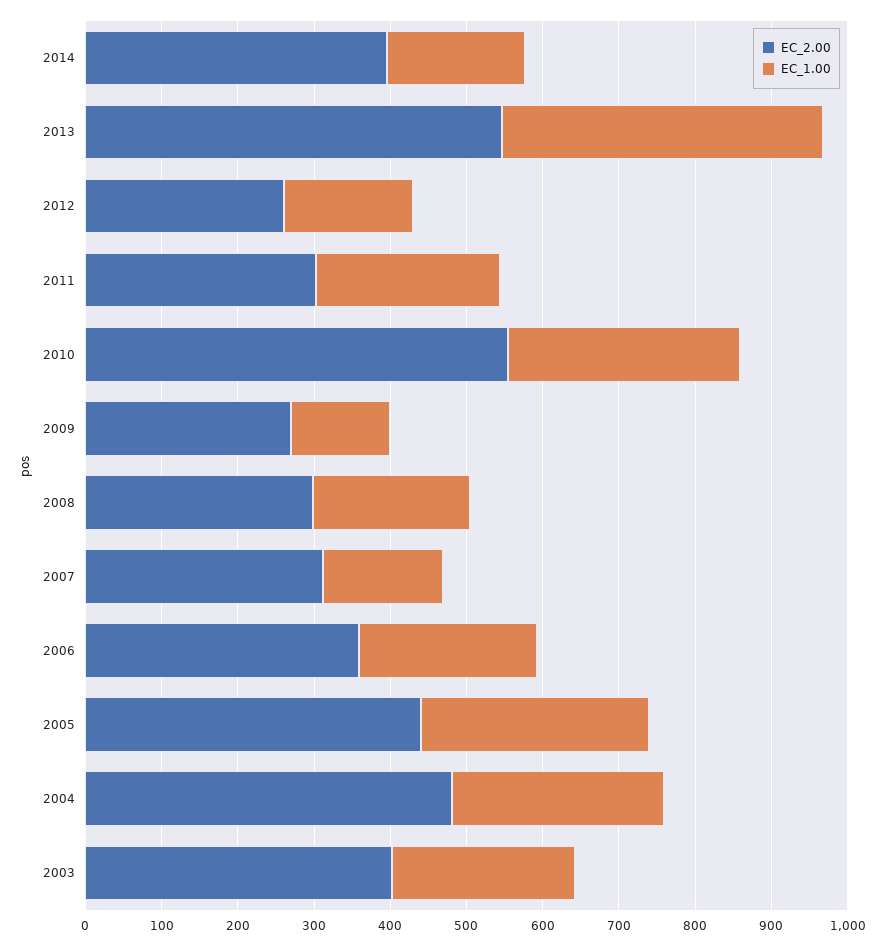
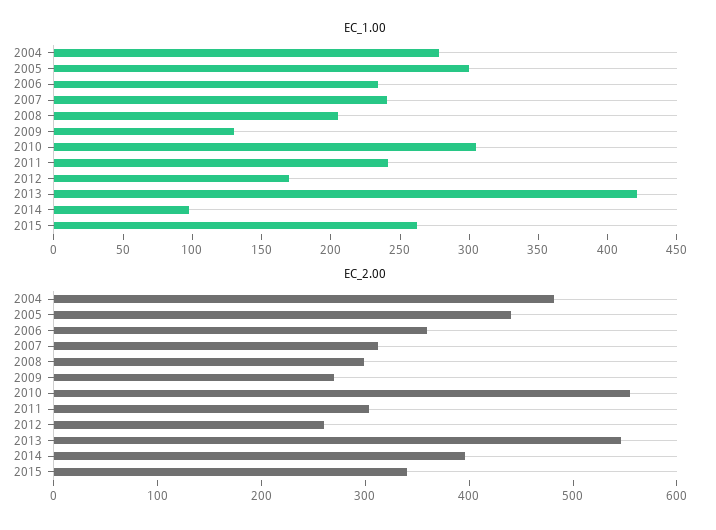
EC_1.00, 2014: 180 -> 100
EC_1.00, 2007: 160 -> 240
EC_2.00, 2003: 400 -> none
EC_1.00, 2003: 240 -> none
EC_1.00, 2015: none -> 260
EC_2.00, 2015: none -> 340

